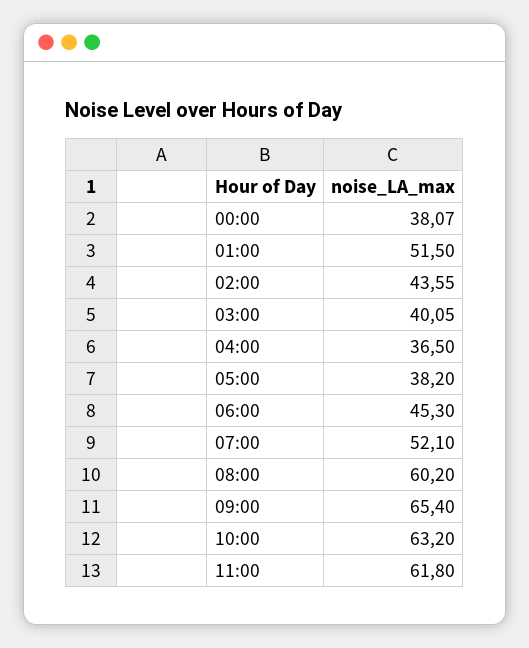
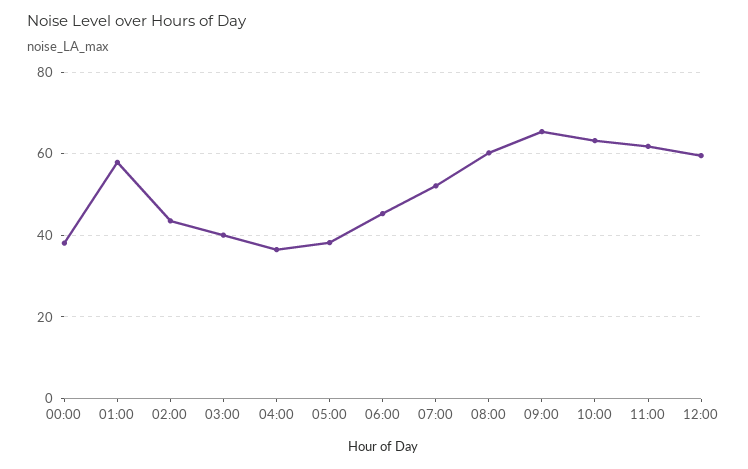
01:00: 51.5 -> 58
12:00: none -> 60

